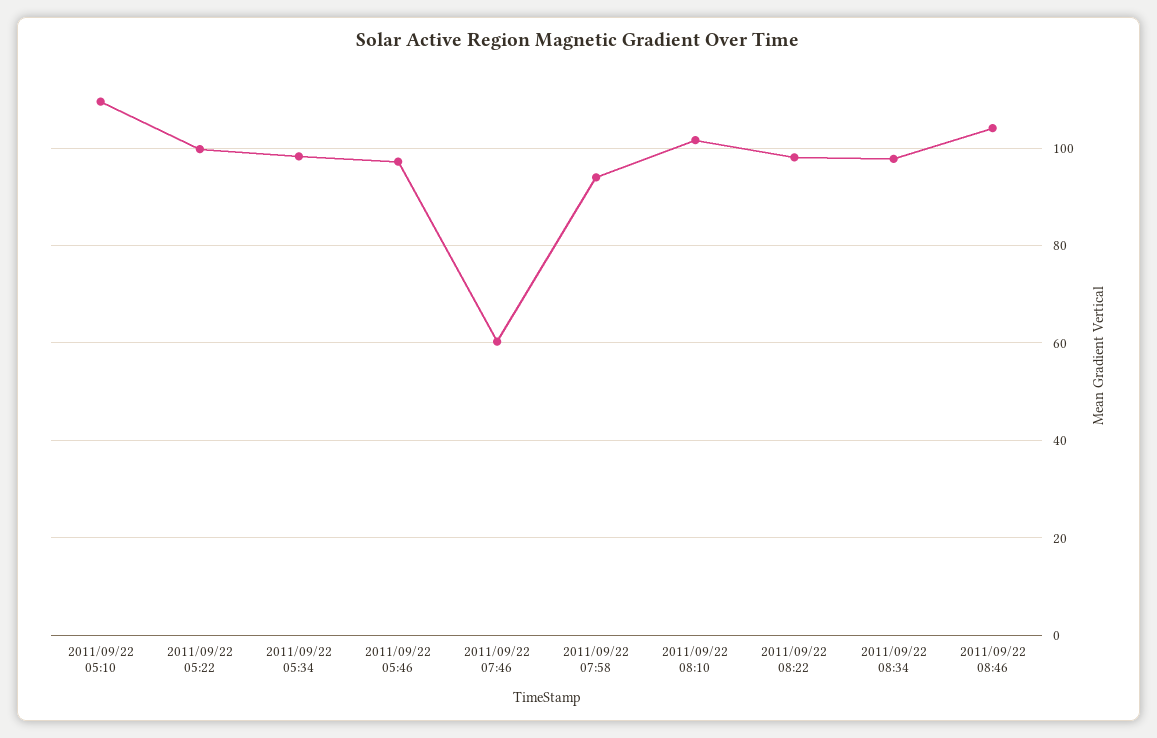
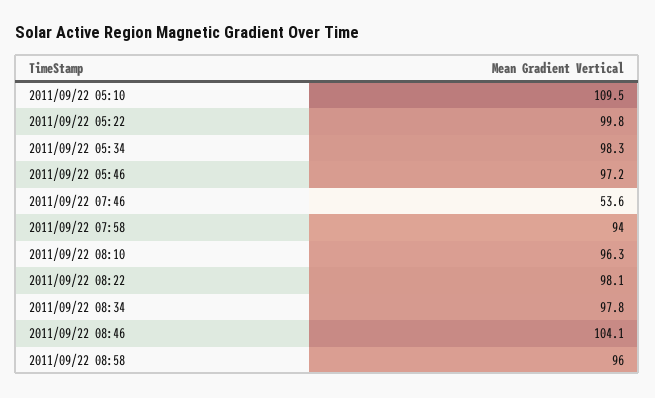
2011/09/22 07:46: 60 -> 53.6
2011/09/22 08:10: 102 -> 96.3
2011/09/22 08:58: none -> 96

